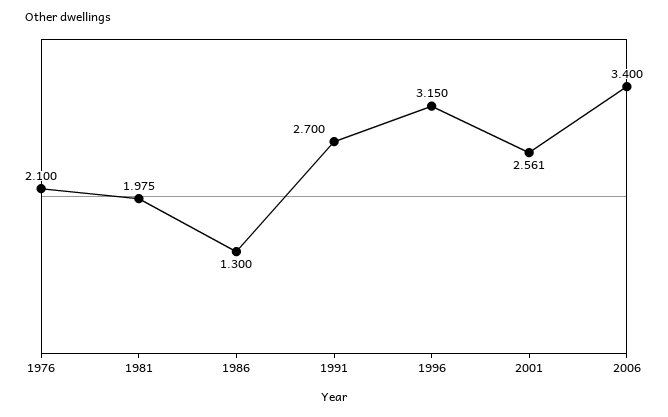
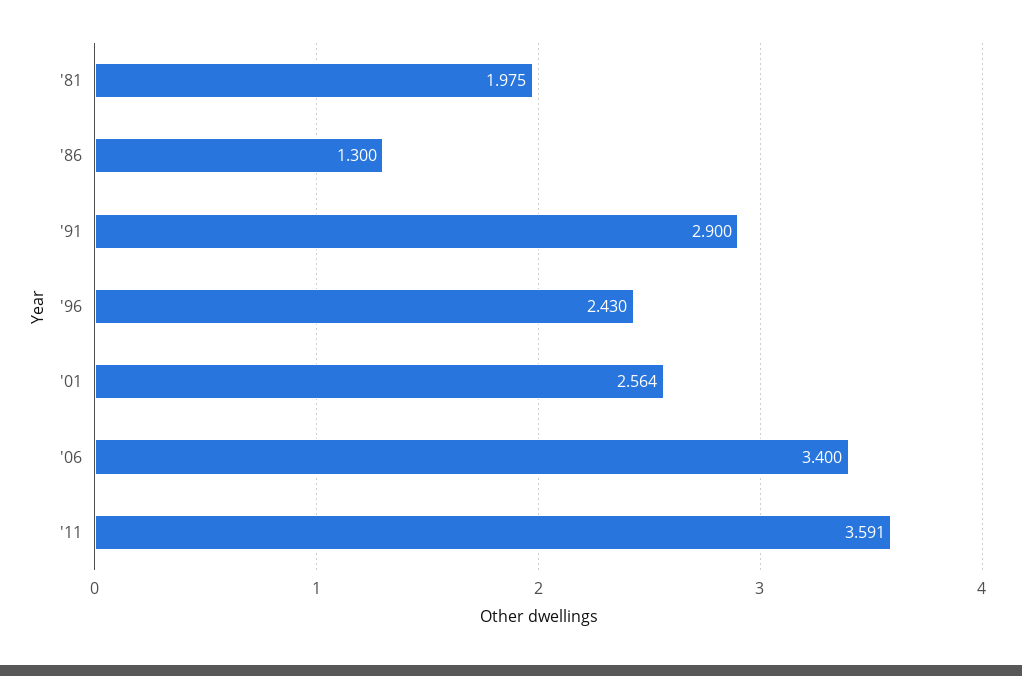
1976: 2.1 -> none
1991: 2.7 -> 2.9
1996: 3.15 -> 2.43
2001: 2.561 -> 2.564
'11: none -> 3.591

